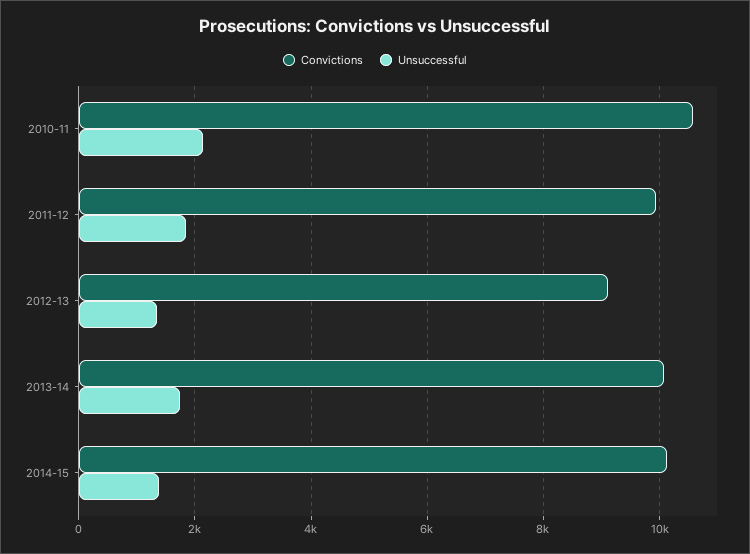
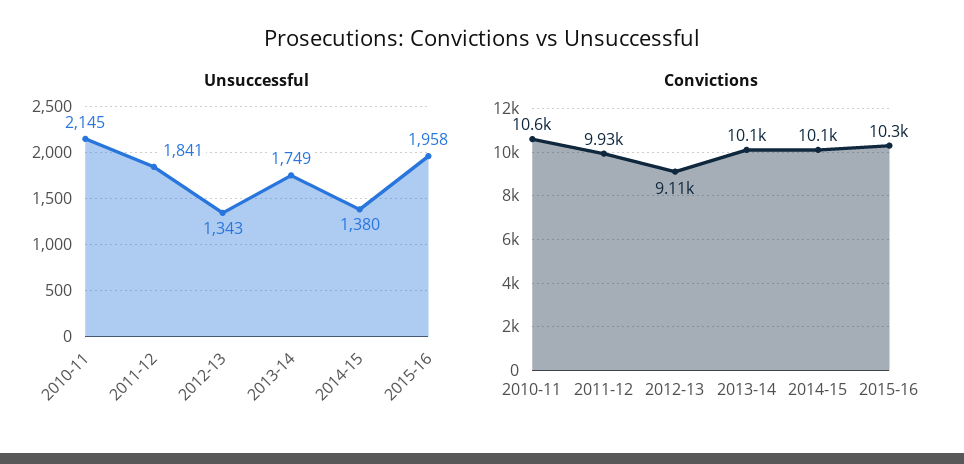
Unsuccessful, 2015-16: none -> 1958
Convictions, 2015-16: none -> 10300

